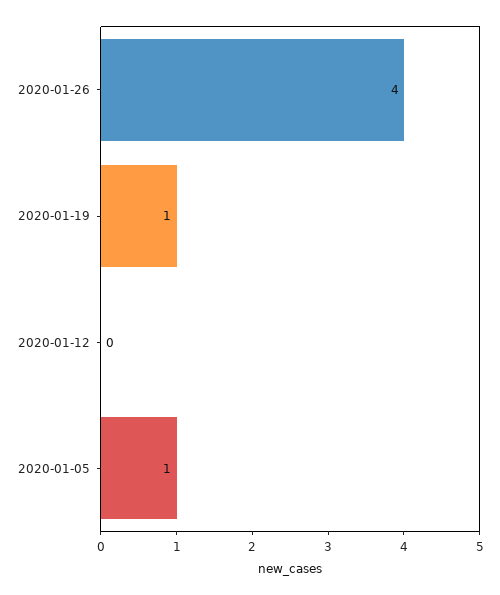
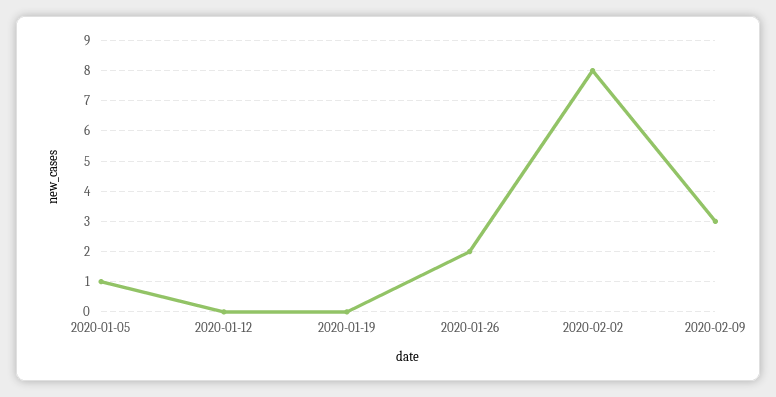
2020-01-26: 4 -> 2
2020-01-19: 1 -> 0
2020-02-02: none -> 8
2020-02-09: none -> 3

